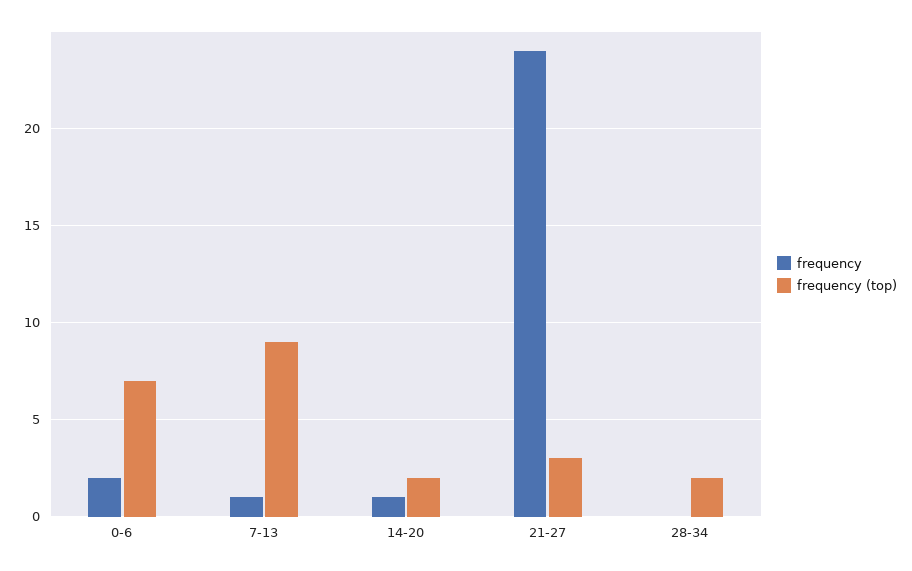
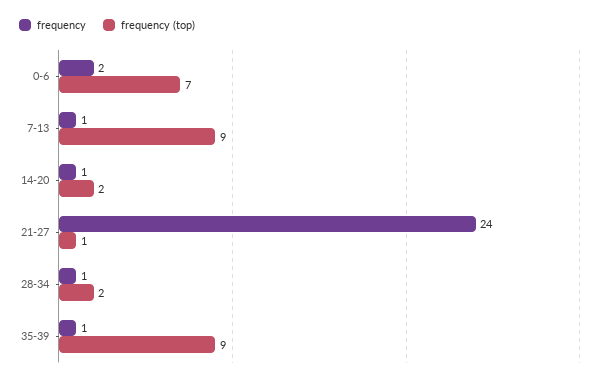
frequency (top), 21-27: 3 -> 1
frequency, 28-34: 0 -> 1
frequency, 35-39: none -> 1
frequency (top), 35-39: none -> 9

